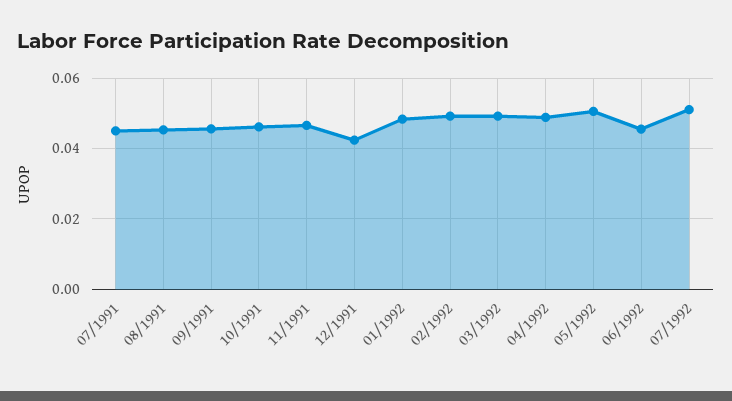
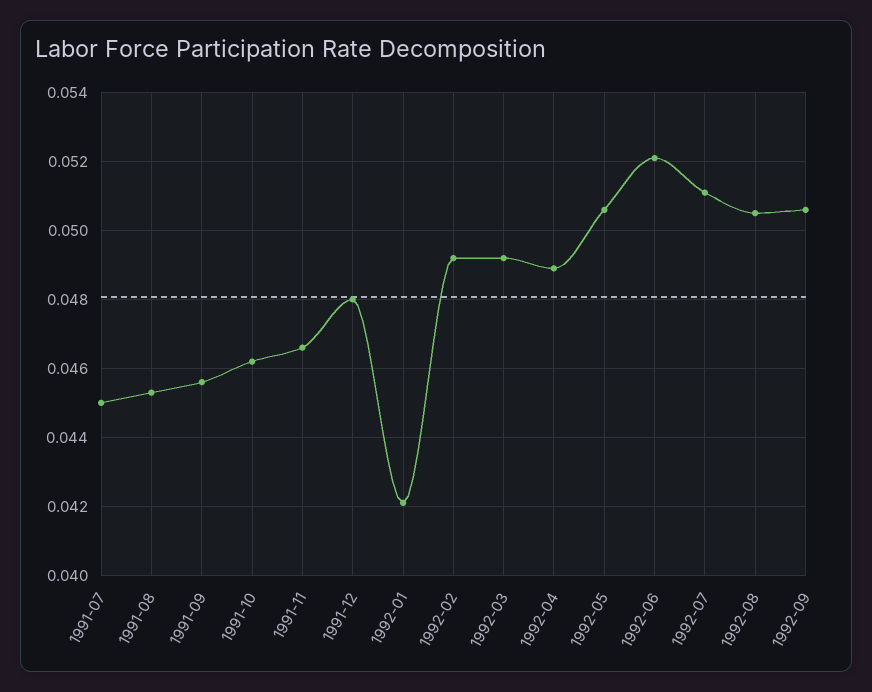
12/1991: 0.042 -> 0.048
01/1992: 0.048 -> 0.042
06/1992: 0.046 -> 0.052
1992-08: none -> 0.0505
1992-09: none -> 0.0505

